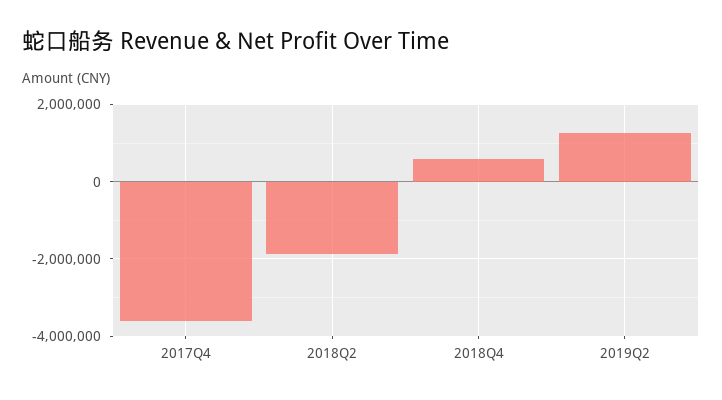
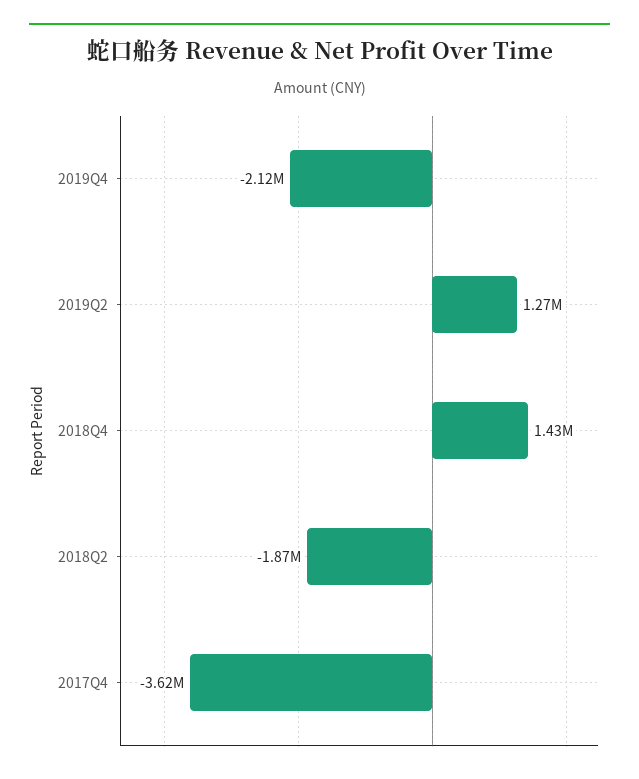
2018Q4: 600000 -> 1430000
2019Q4: none -> -2120000

